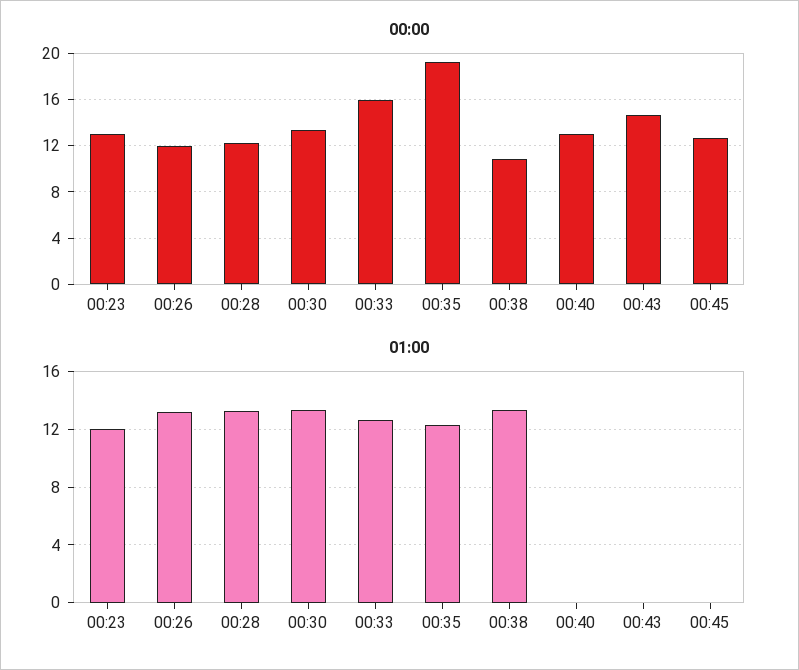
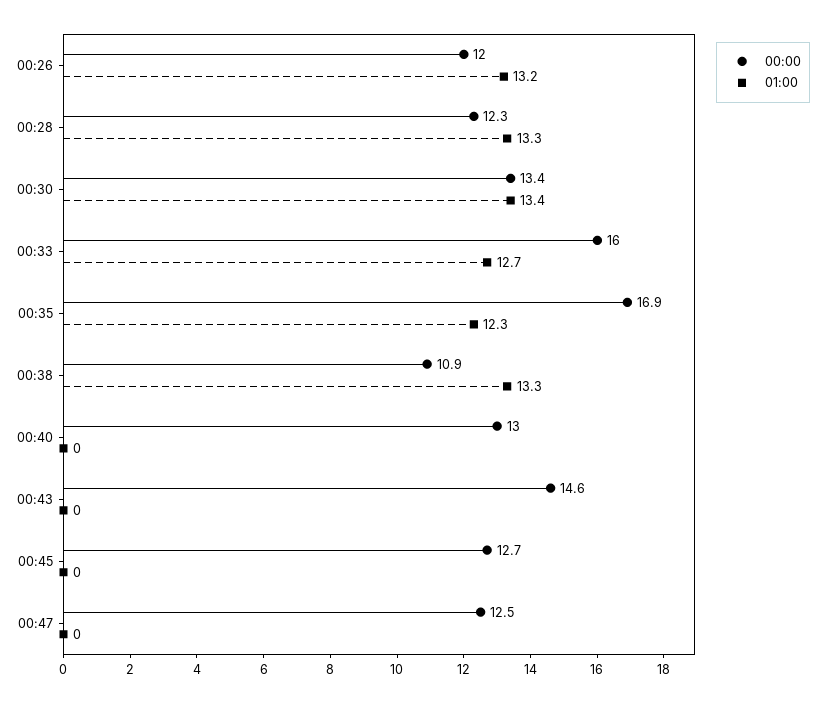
00:00, 00:23: 13 -> none
00:00, 00:35: 19 -> 16.9
01:00, 00:23: 12 -> none
00:00, 00:47: none -> 12.5
01:00, 00:47: none -> 0

